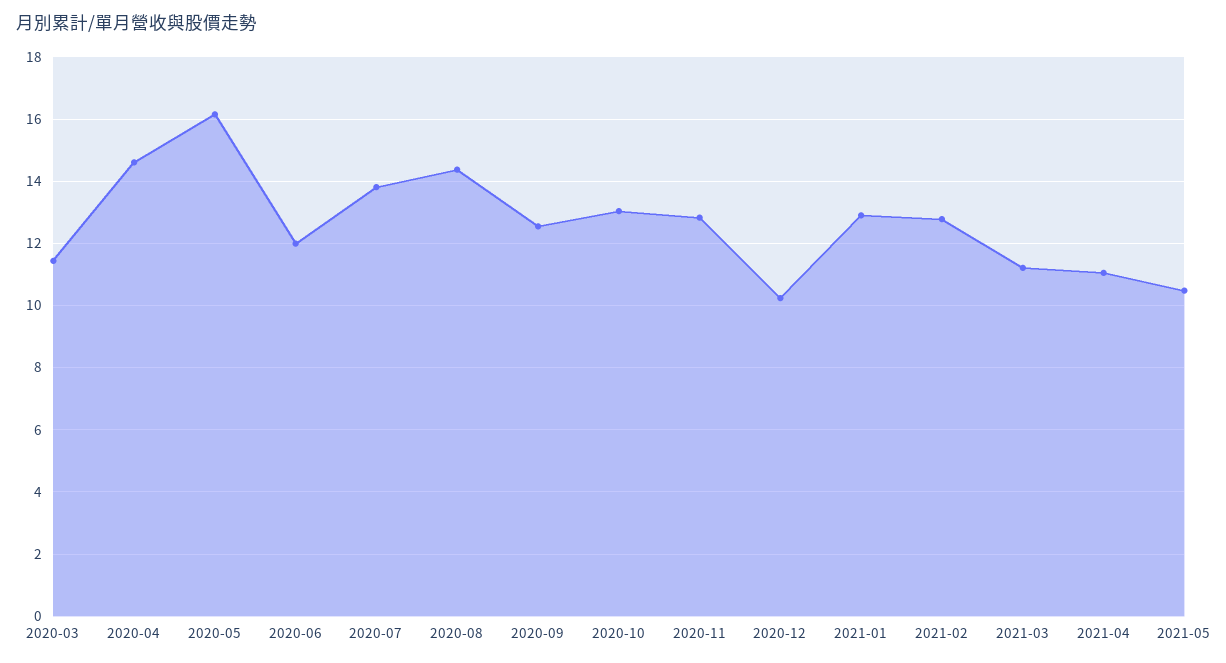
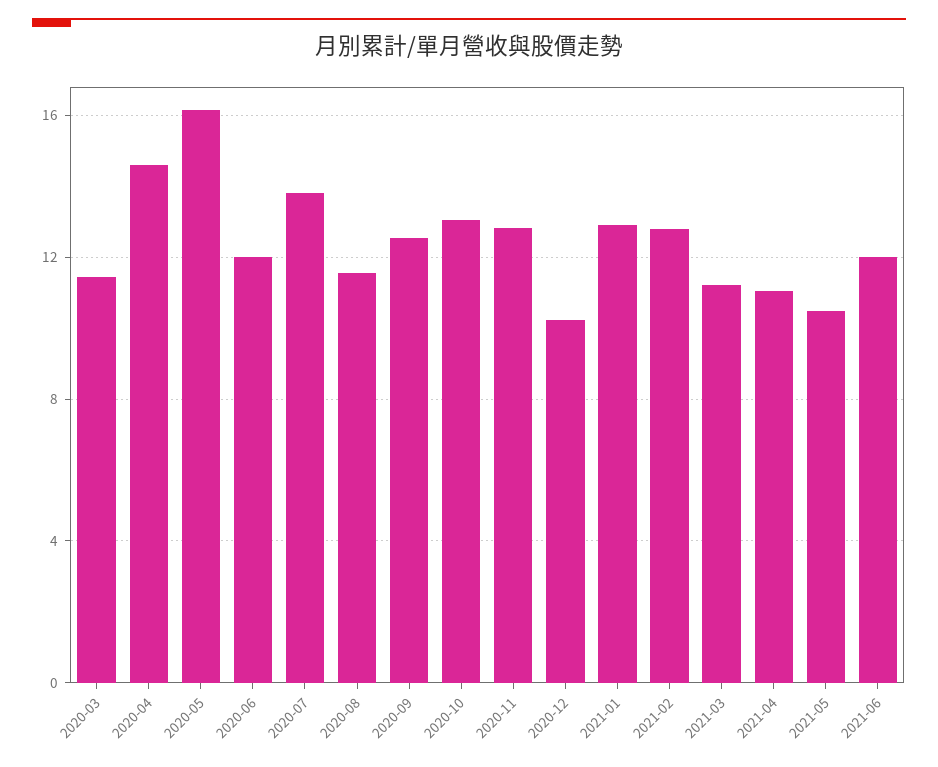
2020-08: 14.4 -> 11.5
2021-06: none -> 12

